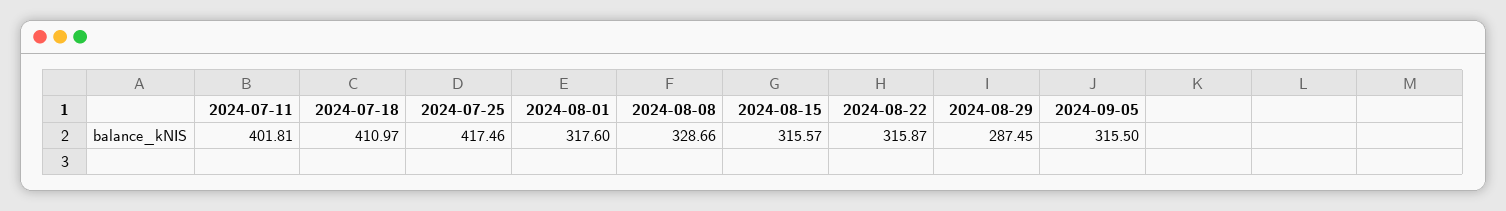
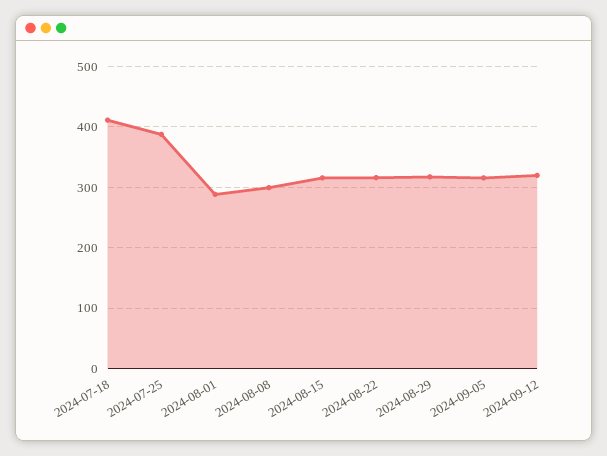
2024-07-11: 401.81 -> none
2024-07-25: 417.46 -> 390
2024-08-01: 317.6 -> 290
2024-08-08: 328.66 -> 300
2024-08-29: 287.45 -> 320
2024-09-12: none -> 320

